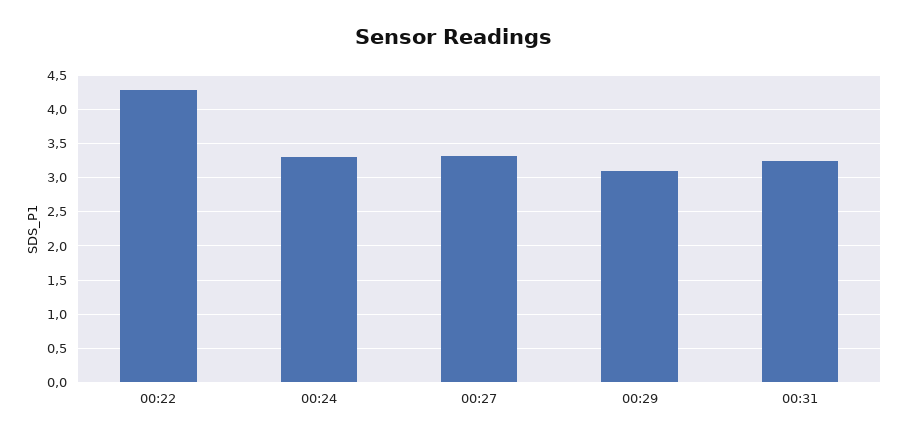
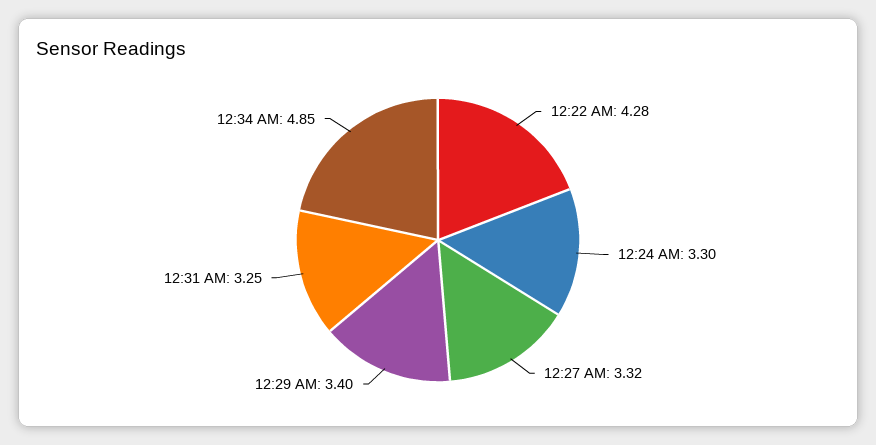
00:29: 3.1 -> 3.4
12:34 AM: none -> 4.85

